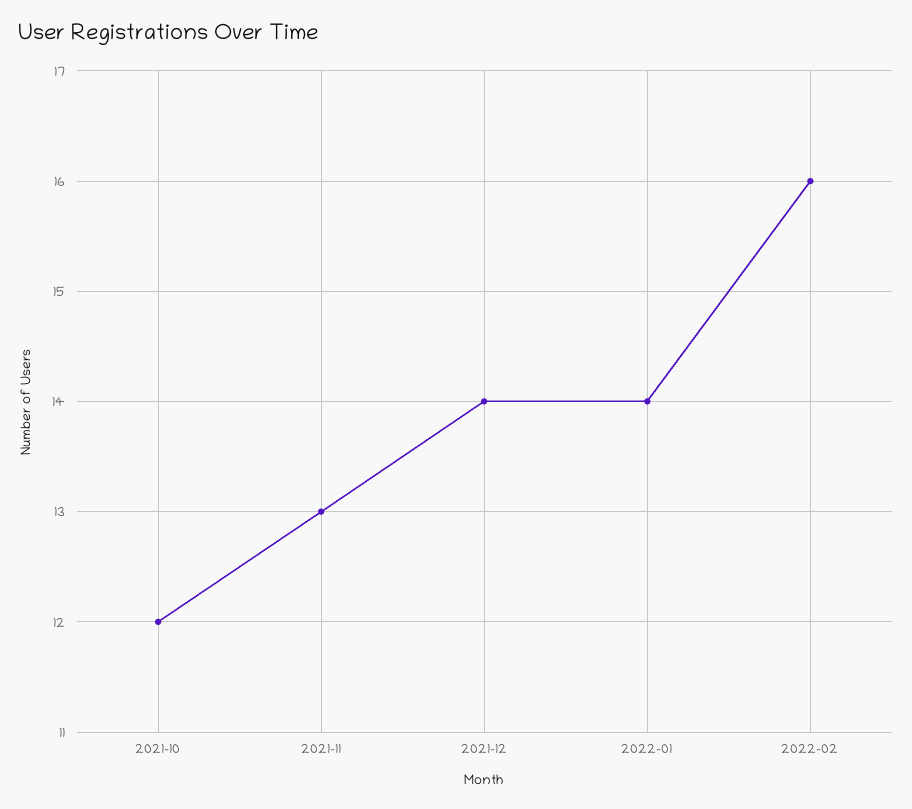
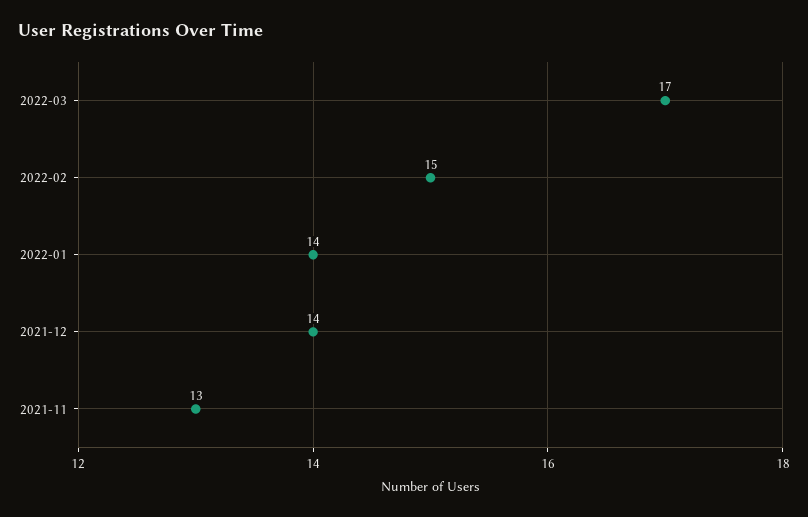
2021-10: 12 -> none
2022-02: 16 -> 15
2022-03: none -> 17

